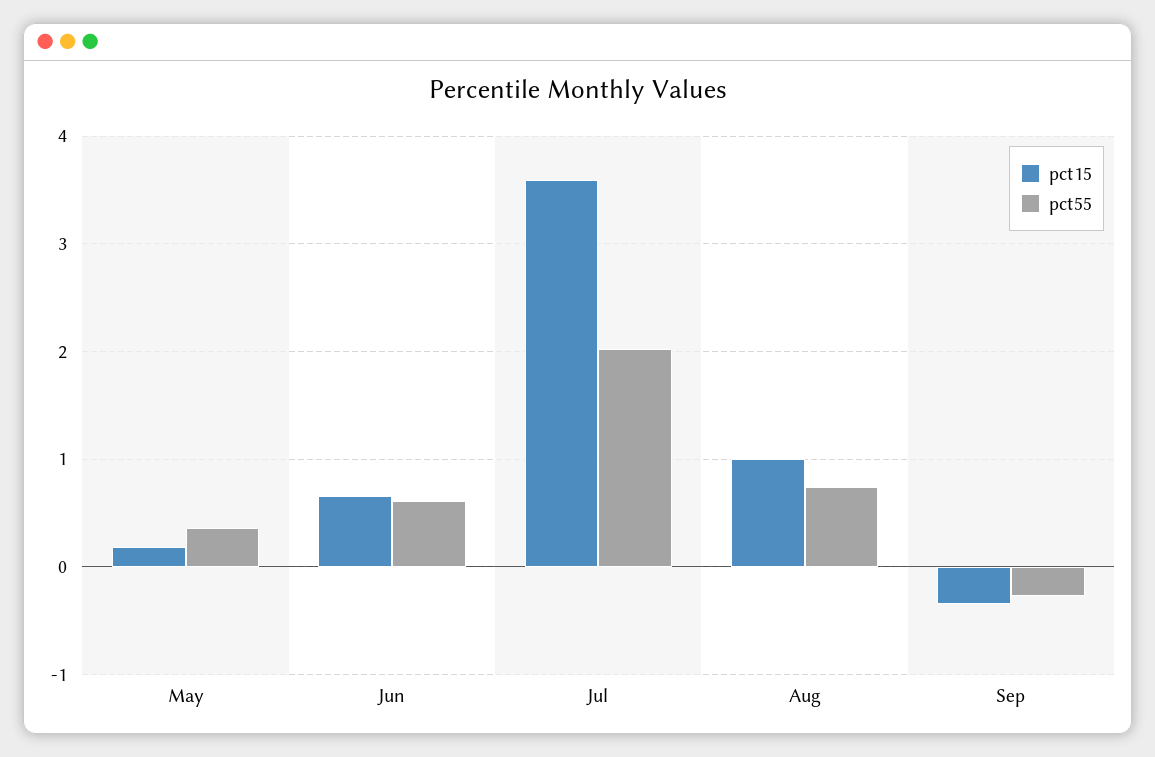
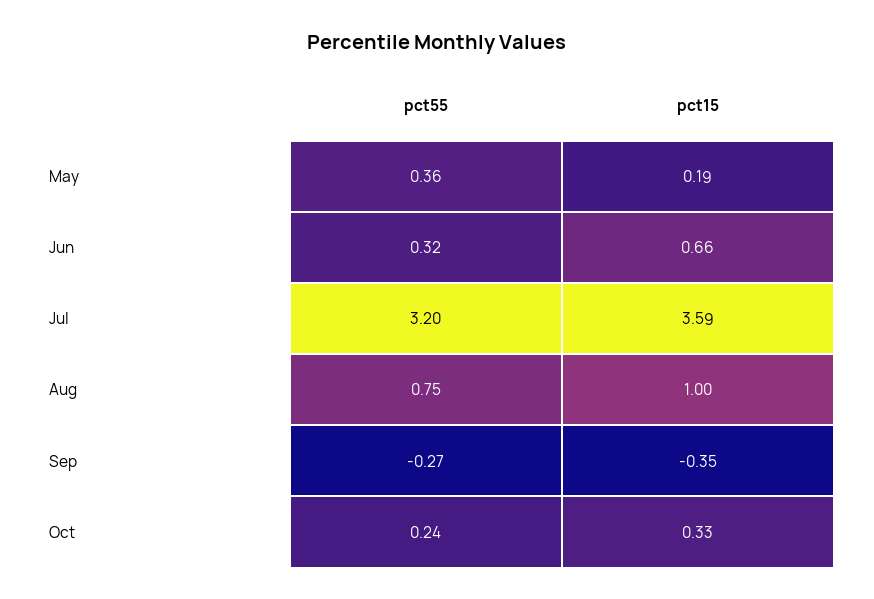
pct55, Jun: 0.6 -> 0.32
pct55, Jul: 2 -> 3.2
pct55, Oct: none -> 0.24
pct15, Oct: none -> 0.33

